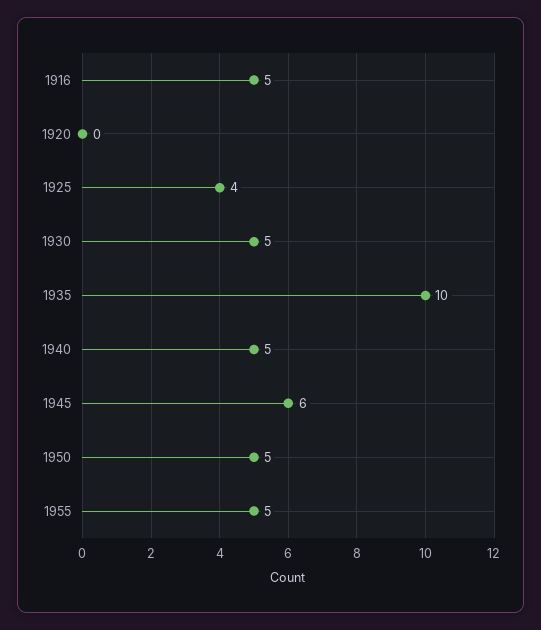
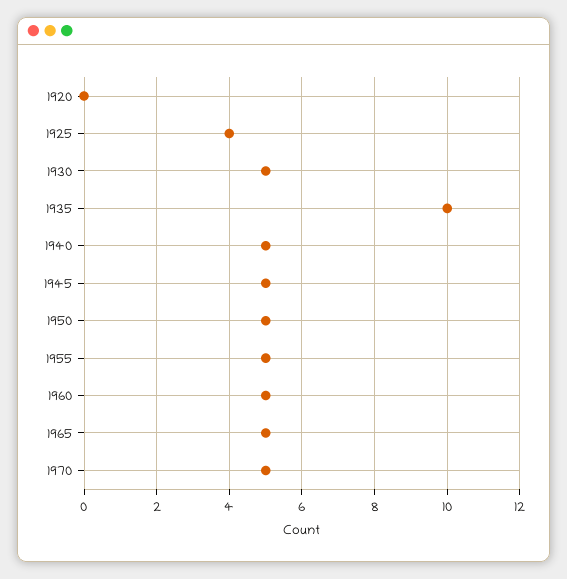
1916: 5 -> none
1945: 6 -> 5
1960: none -> 5
1965: none -> 5
1970: none -> 5

